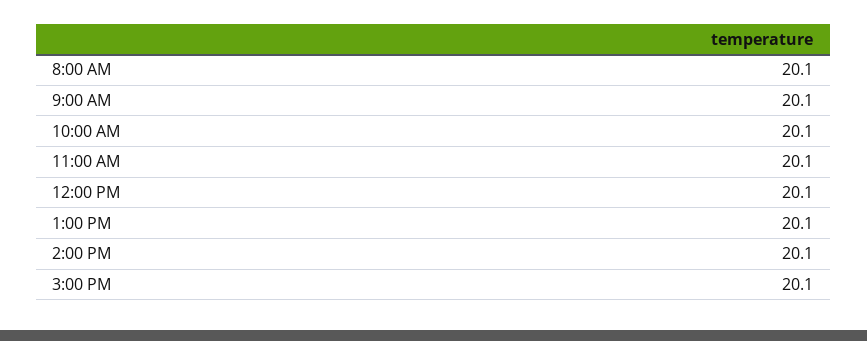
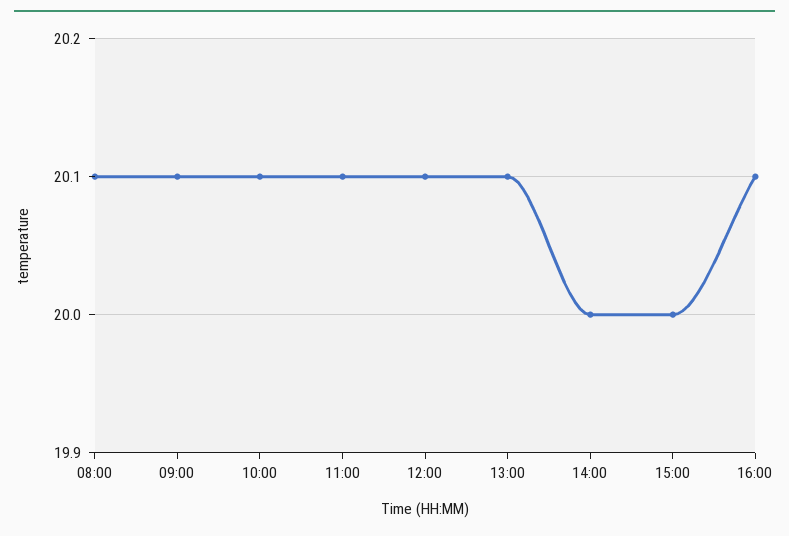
2:00 PM: 20.1 -> 20
3:00 PM: 20.1 -> 20
16:00: none -> 20.1

